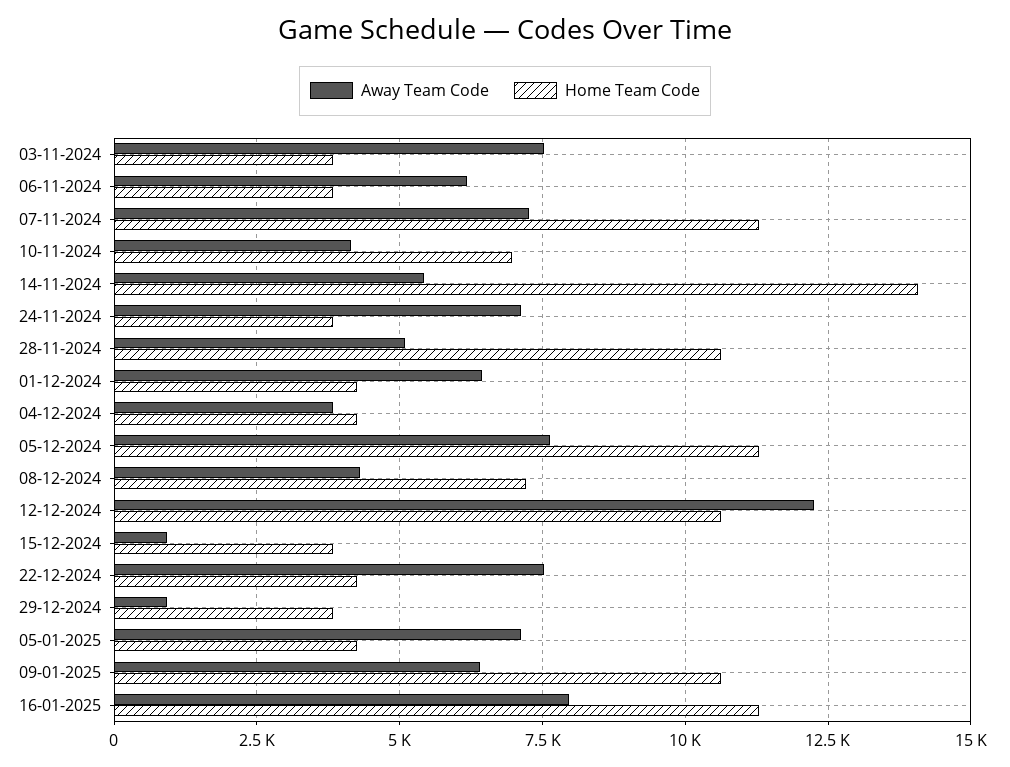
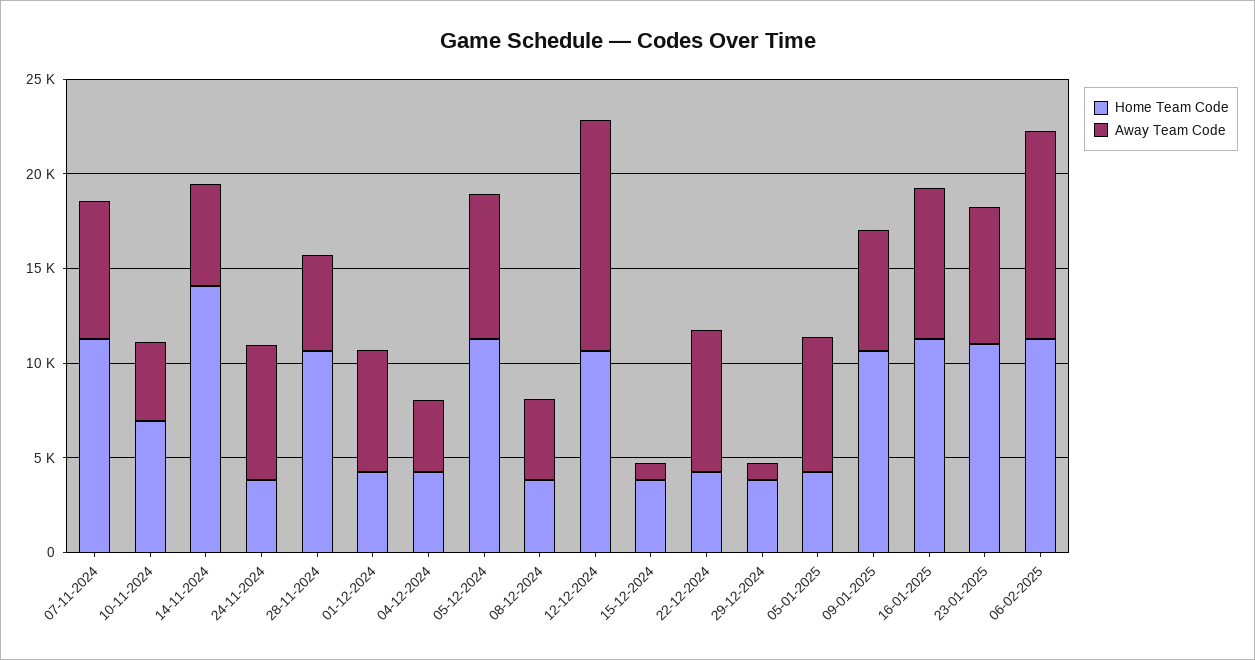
Away Team Code, 03-11-2024: 7500 -> none
Home Team Code, 03-11-2024: 3750 -> none
Away Team Code, 06-11-2024: 6250 -> none
Home Team Code, 06-11-2024: 3750 -> none
Home Team Code, 08-12-2024: 7250 -> 4000
Home Team Code, 23-01-2025: none -> 11000
Away Team Code, 23-01-2025: none -> 7000
Home Team Code, 06-02-2025: none -> 11000
Away Team Code, 06-02-2025: none -> 11000

